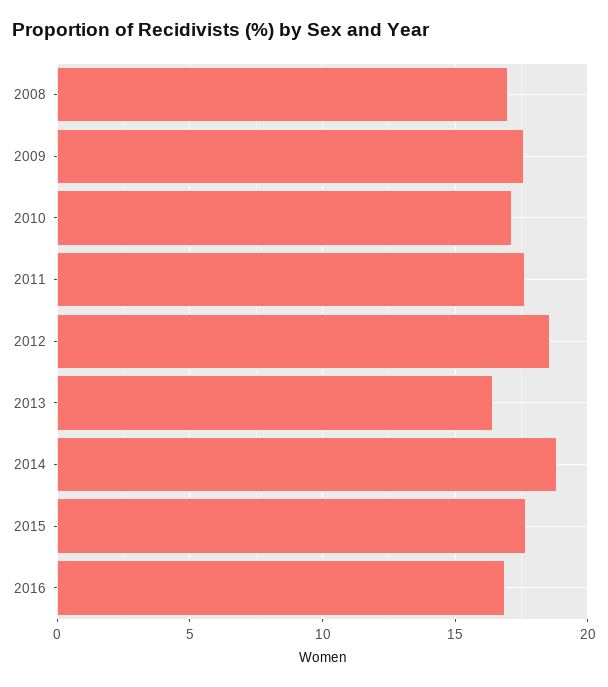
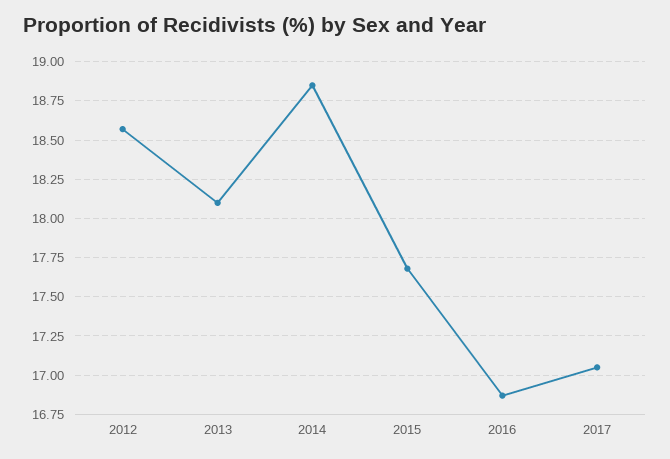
2008: 17 -> none
2009: 17.5 -> none
2010: 17 -> none
2011: 17.5 -> none
2013: 16.5 -> 18.1
2017: none -> 17.05

